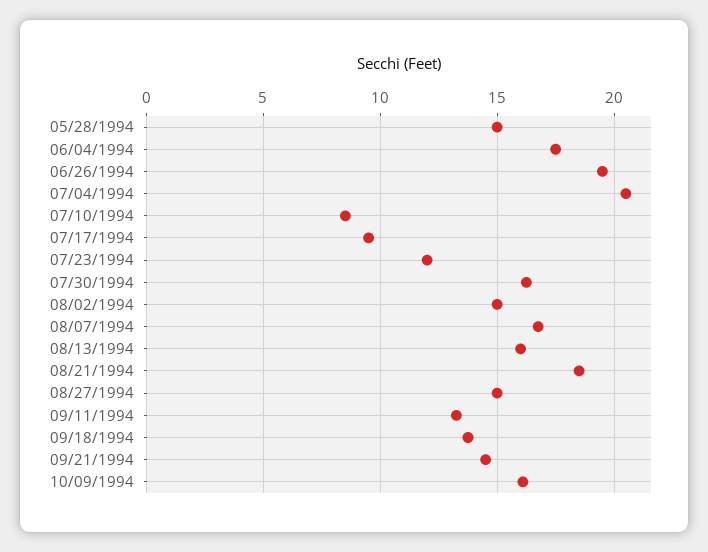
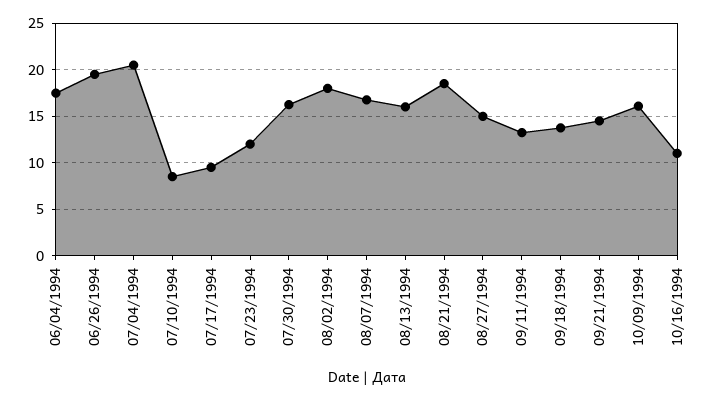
05/28/1994: 15 -> none
08/02/1994: 15 -> 18
10/16/1994: none -> 11

